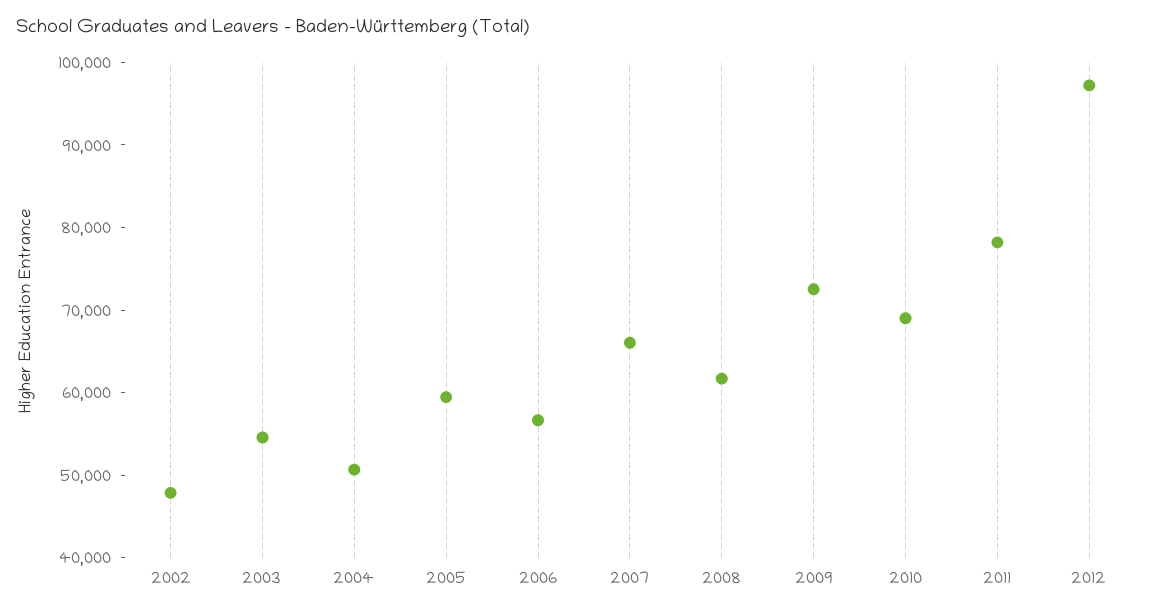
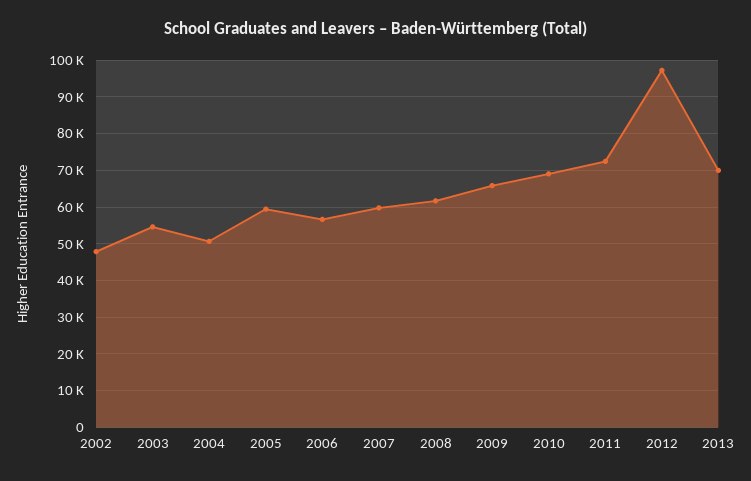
2007: 66000 -> 60000
2009: 72000 -> 66000
2011: 78000 -> 72000
2013: none -> 70000

